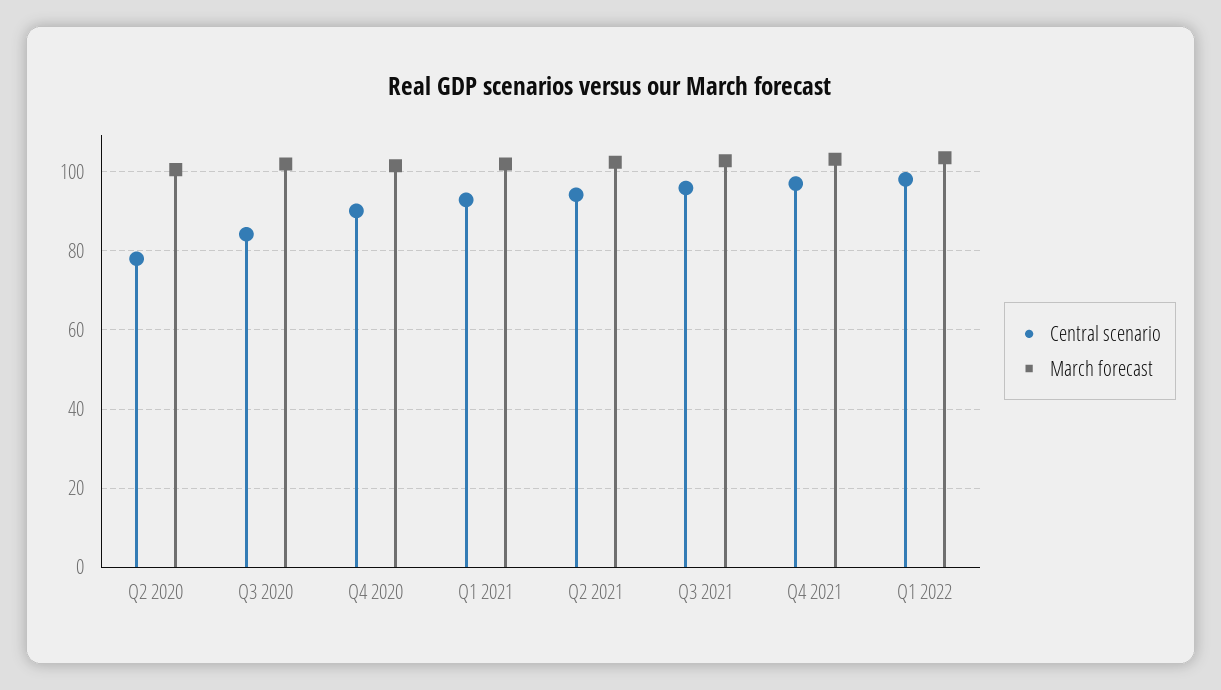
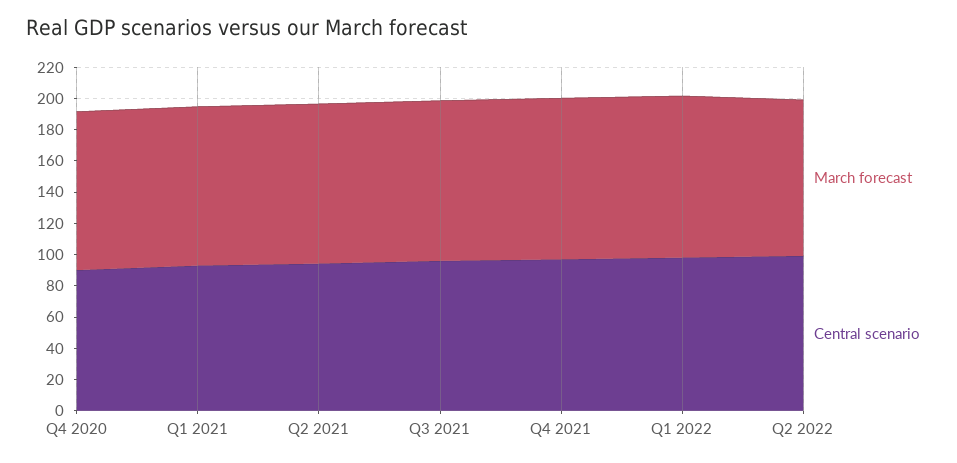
Central scenario, Q2 2020: 78 -> none
March forecast, Q2 2020: 100 -> none
Central scenario, Q3 2020: 84 -> none
March forecast, Q3 2020: 102 -> none
March forecast, Q2 2022: none -> 100
Central scenario, Q2 2022: none -> 100

